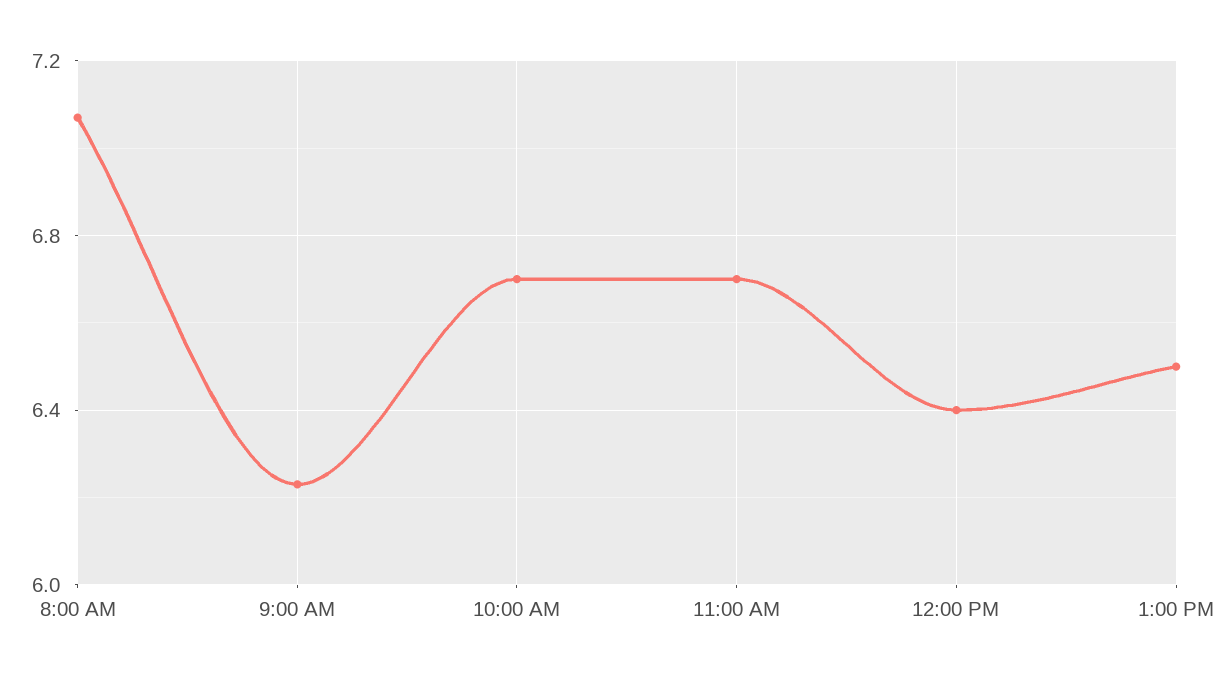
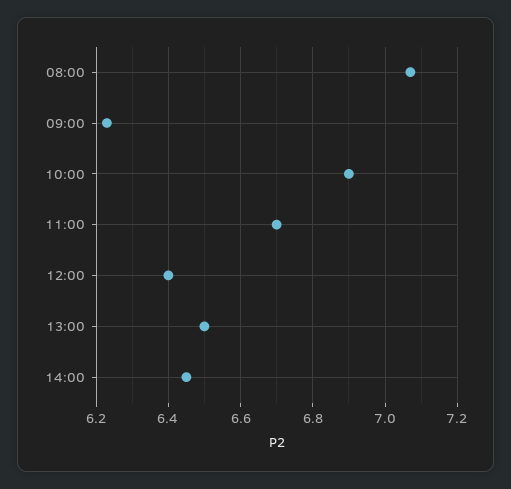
10:00 AM: 6.7 -> 6.9
14:00: none -> 6.45

